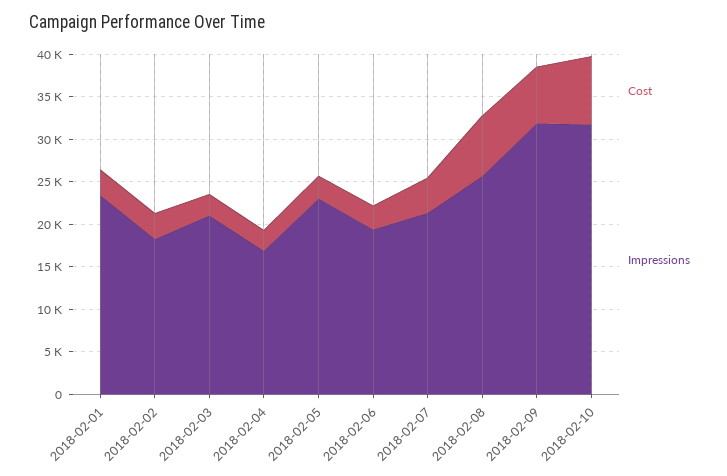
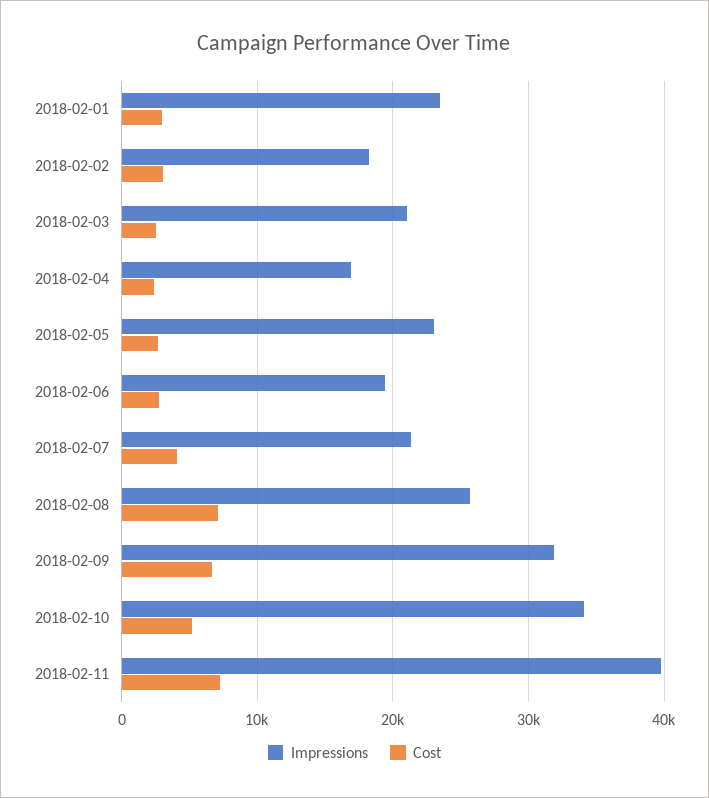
Cost, 2018-02-10: 8000 -> 5000
Impressions, 2018-02-10: 32000 -> 34000
Impressions, 2018-02-11: none -> 40000
Cost, 2018-02-11: none -> 7000

